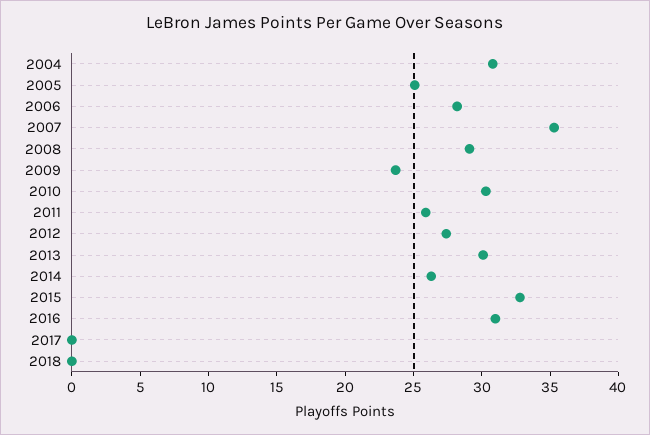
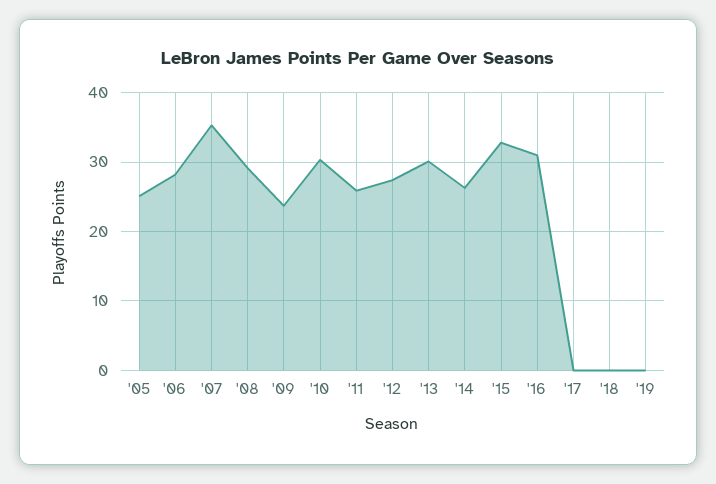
2004: 31 -> none
'19: none -> 0

